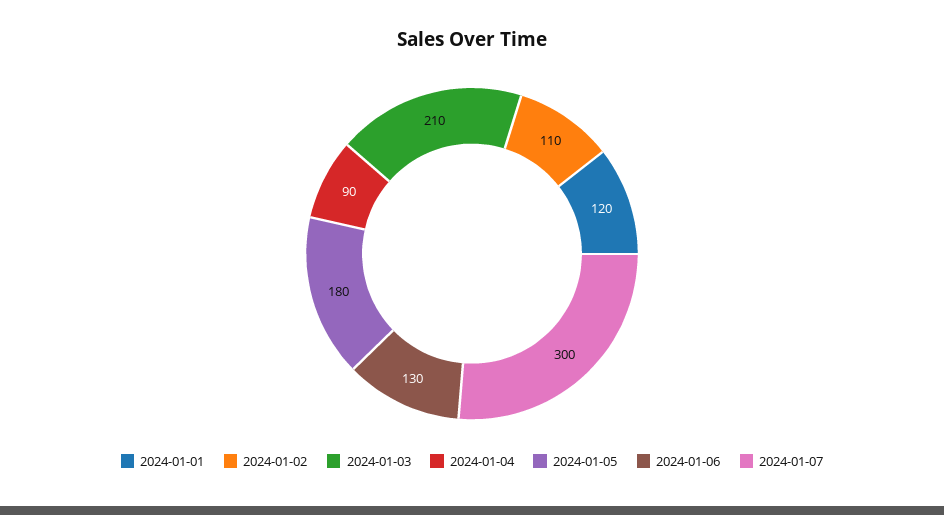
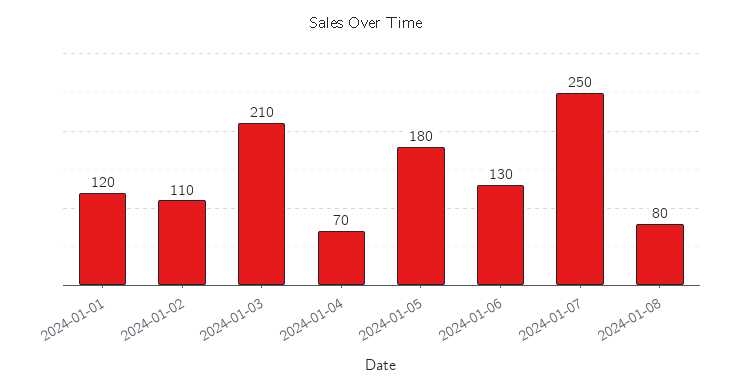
2024-01-04: 90 -> 70
2024-01-07: 300 -> 250
2024-01-08: none -> 80

